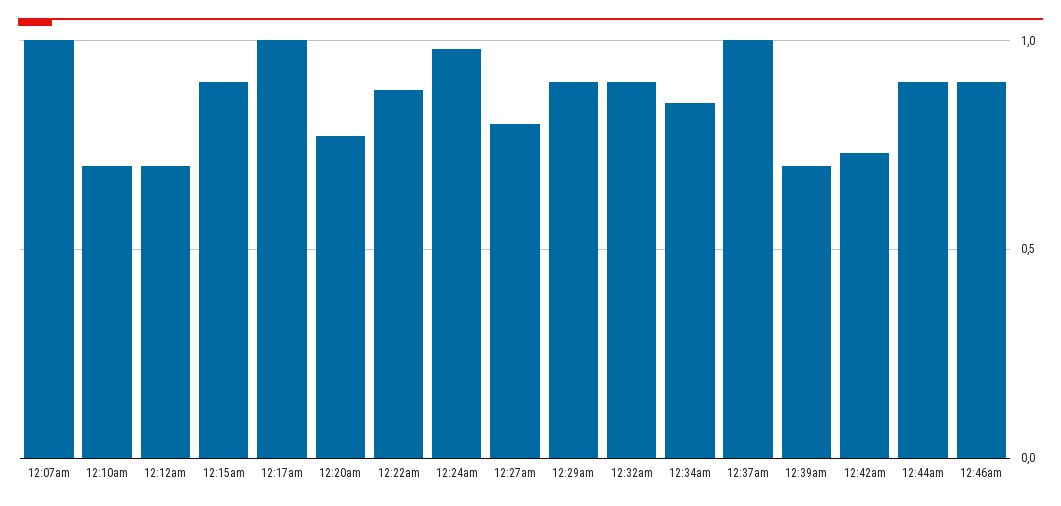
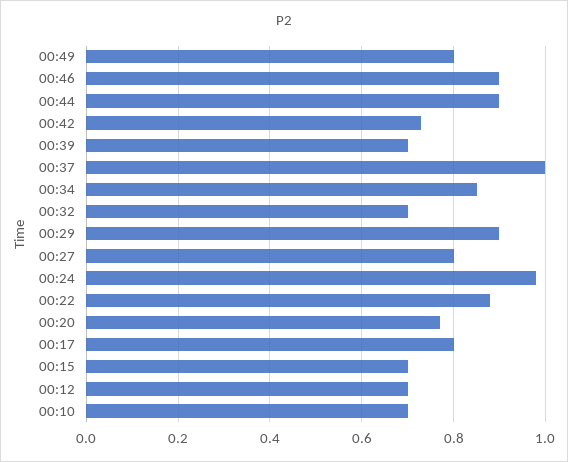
12:07am: 1 -> none
12:15am: 0.9 -> 0.7
12:17am: 1 -> 0.8
12:32am: 0.9 -> 0.7
00:49: none -> 0.8

